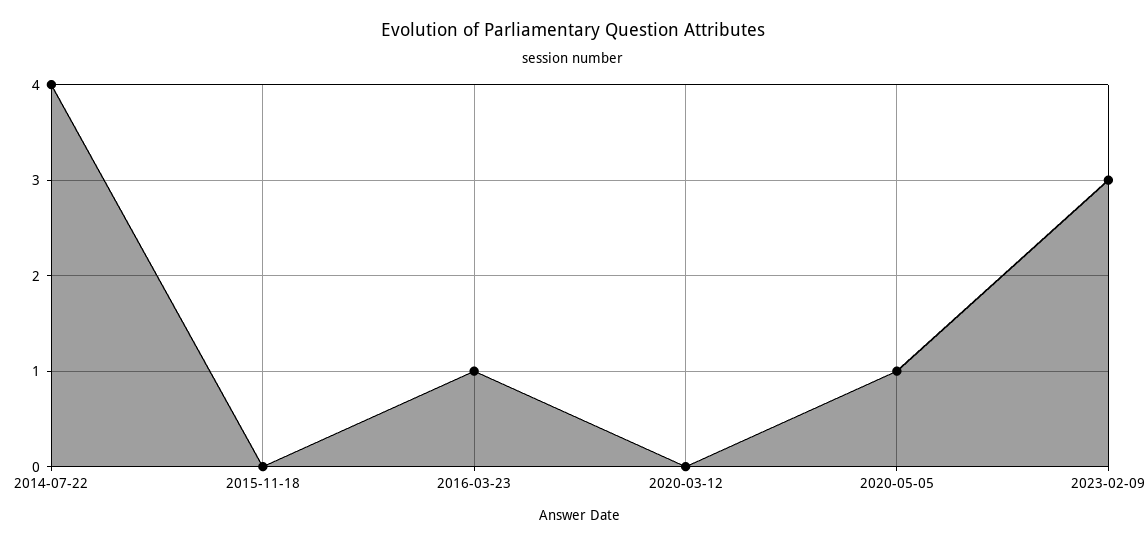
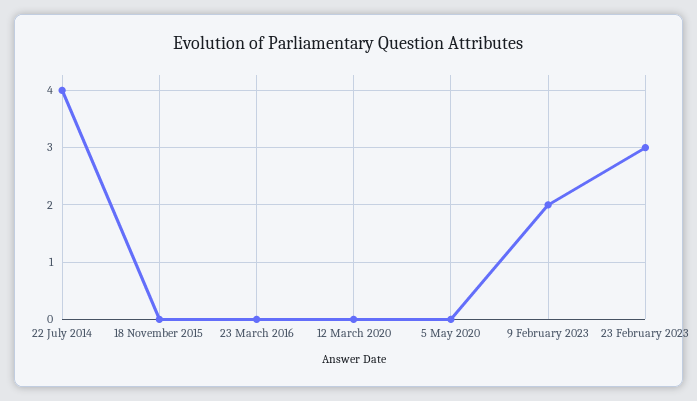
2016-03-23: 1 -> 0
2020-05-05: 1 -> 0
2023-02-09: 3 -> 2
23 February 2023: none -> 3

